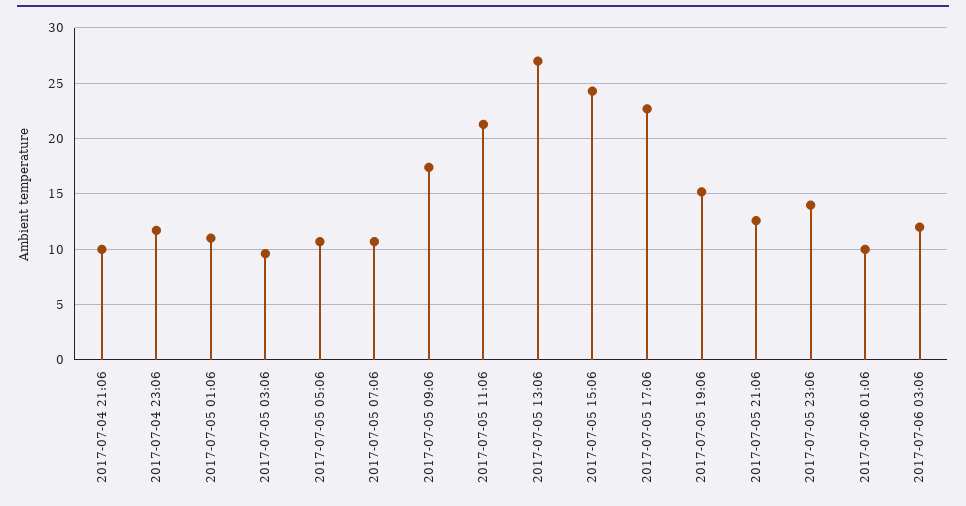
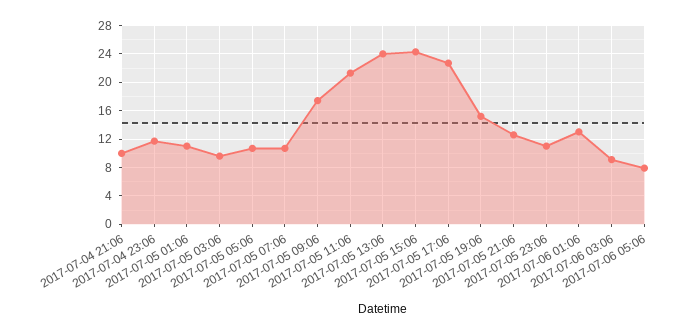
2017-07-05 13:06: 27 -> 24
2017-07-05 23:06: 14 -> 11
2017-07-06 01:06: 10 -> 13
2017-07-06 03:06: 12 -> 9
2017-07-06 05:06: none -> 8

